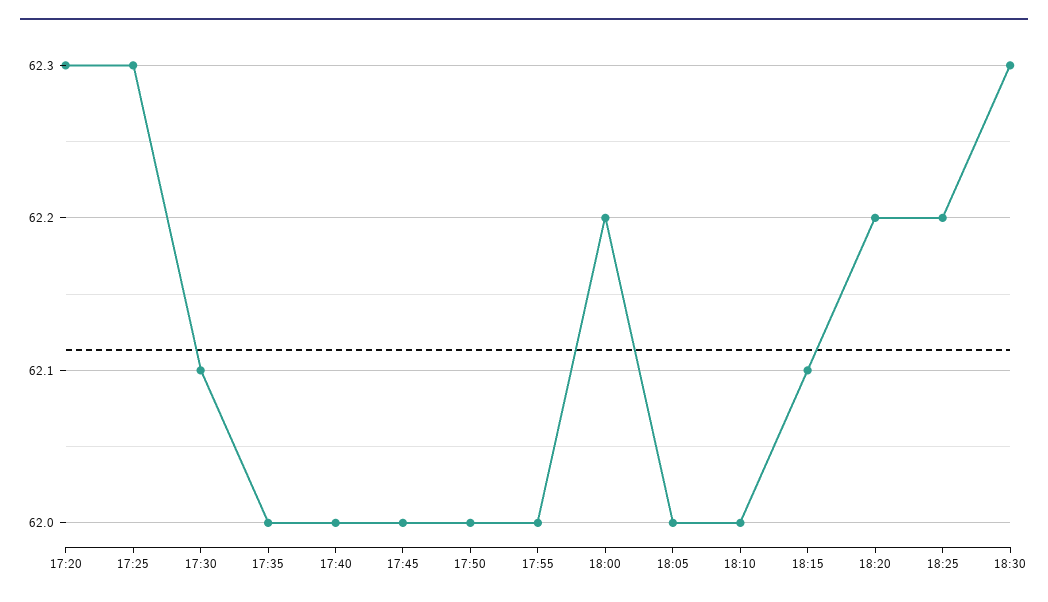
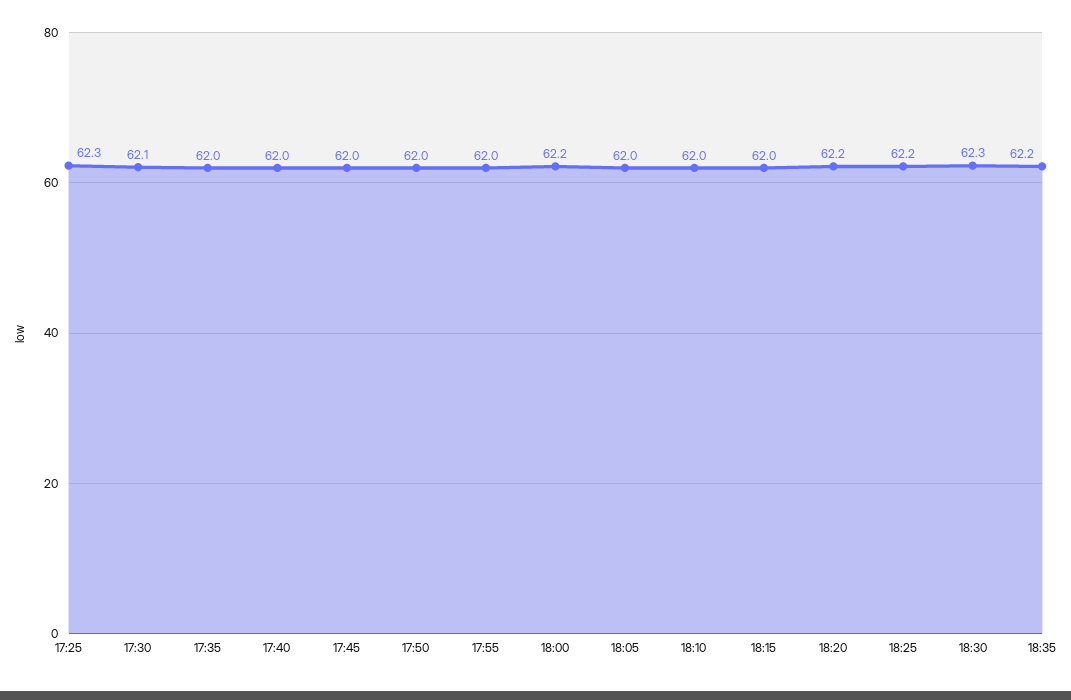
17:20: 62.3 -> none
18:15: 62.1 -> 62
18:35: none -> 62.2

